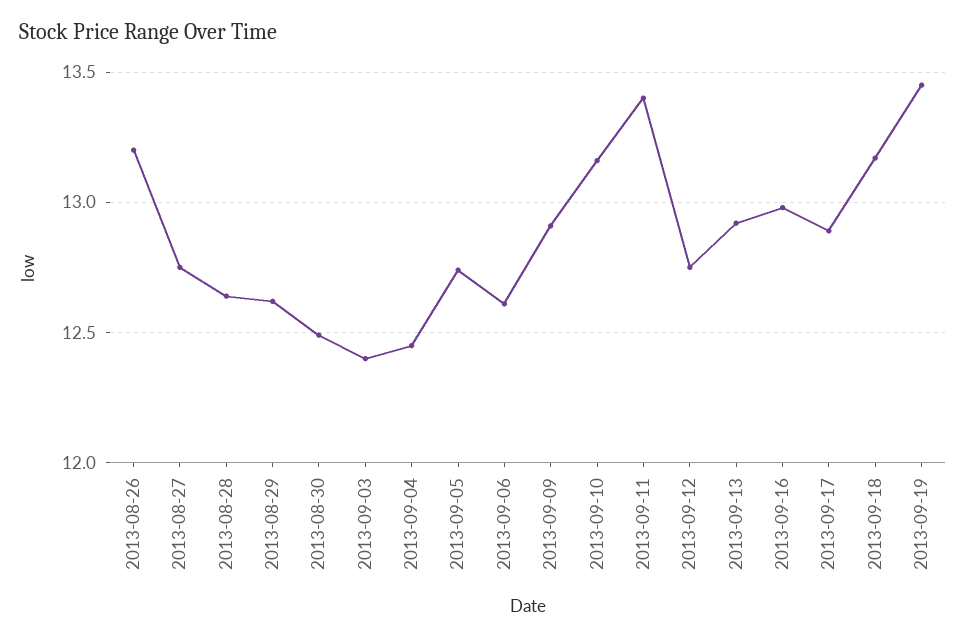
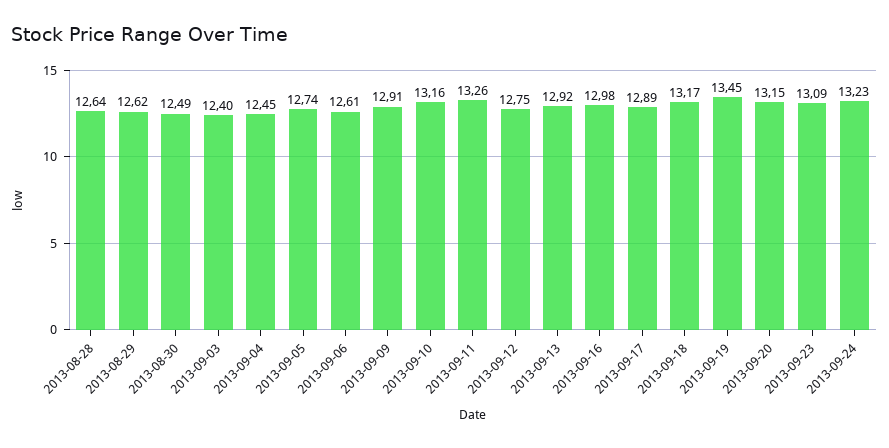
2013-08-26: 13.2 -> none
2013-08-27: 12.75 -> none
2013-09-11: 13.4 -> 13.26
2013-09-20: none -> 13.15
2013-09-23: none -> 13.09
2013-09-24: none -> 13.23

